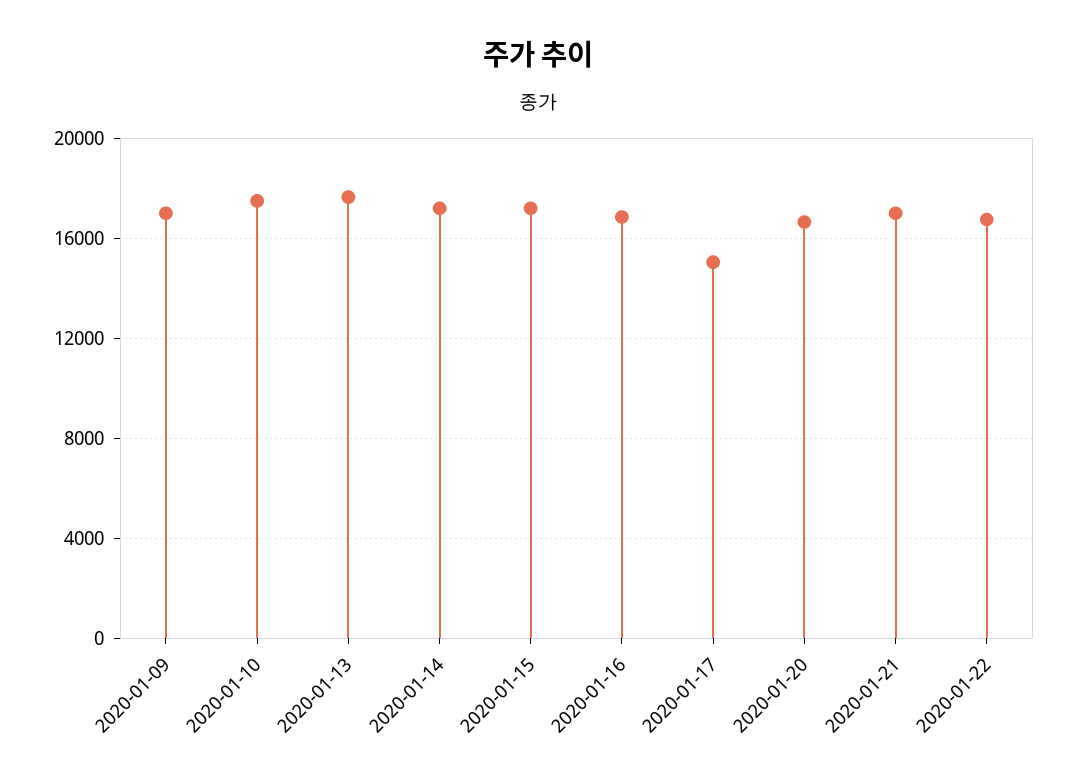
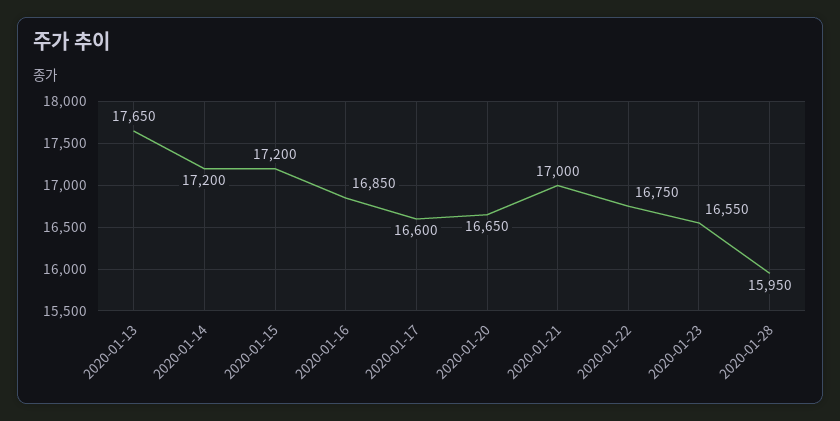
2020-01-09: 17000 -> none
2020-01-10: 17500 -> none
2020-01-17: 15000 -> 16600
2020-01-23: none -> 16550
2020-01-28: none -> 15950

